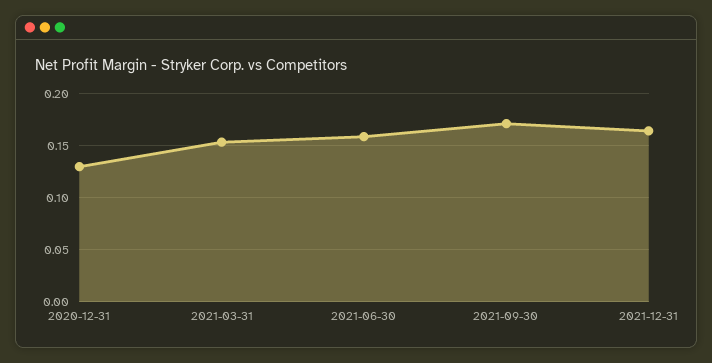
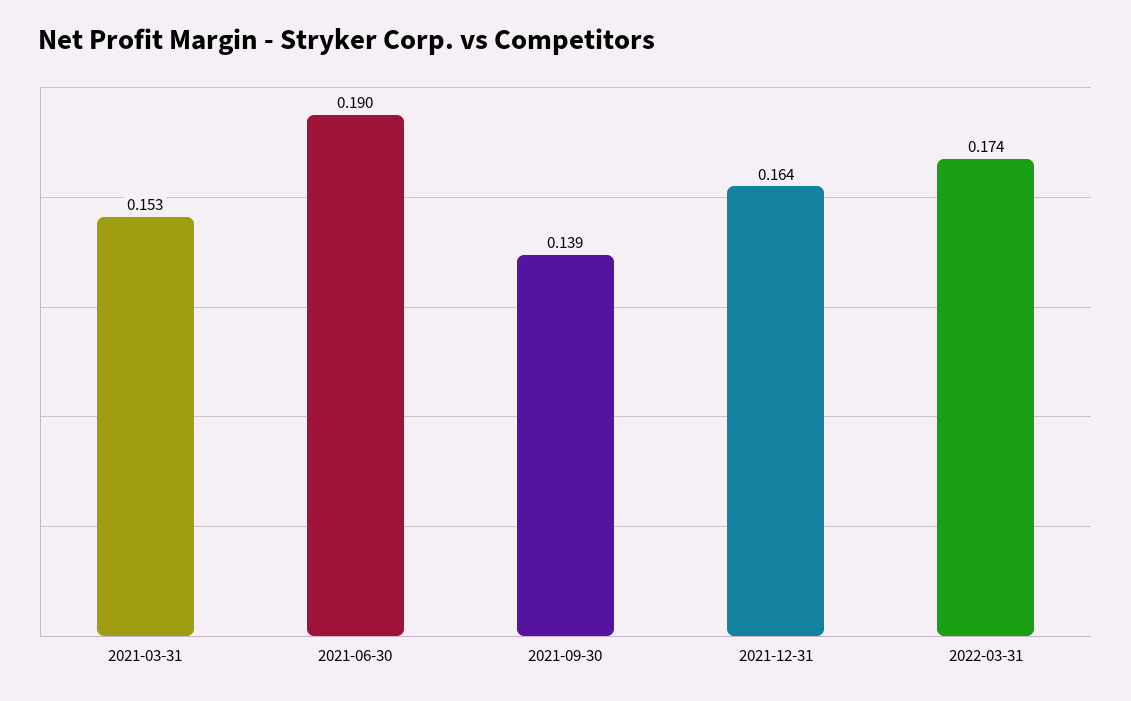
2020-12-31: 0.13 -> none
2021-06-30: 0.16 -> 0.19
2021-09-30: 0.17 -> 0.139
2022-03-31: none -> 0.174

